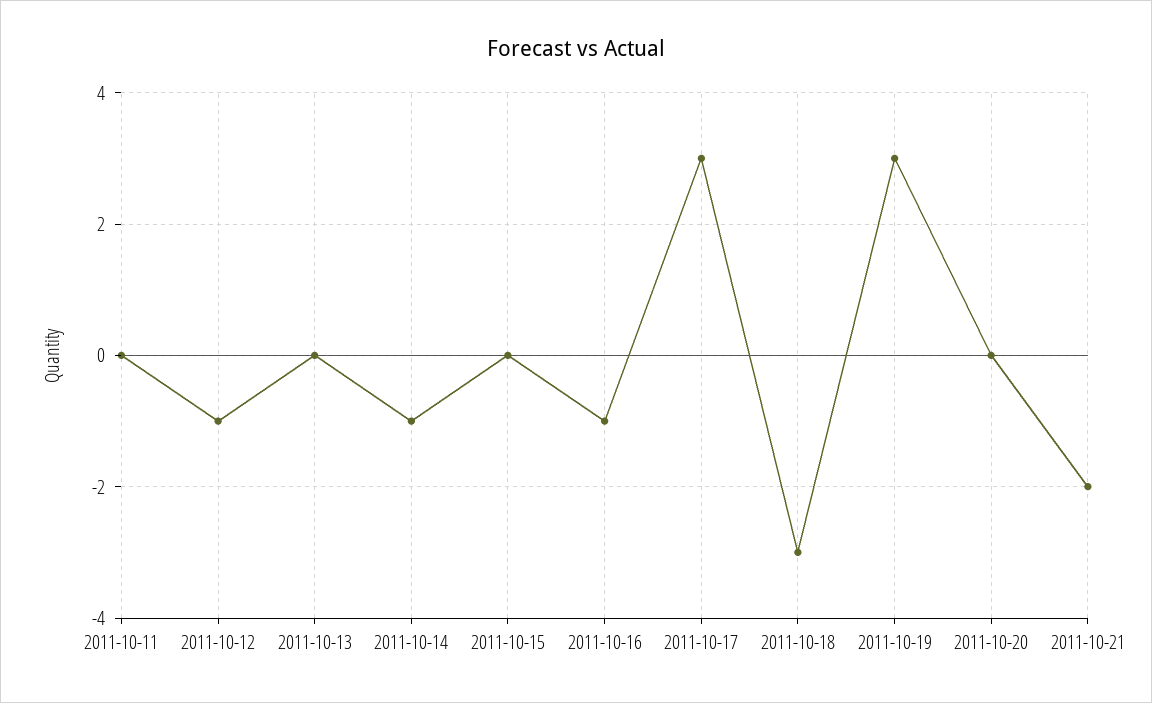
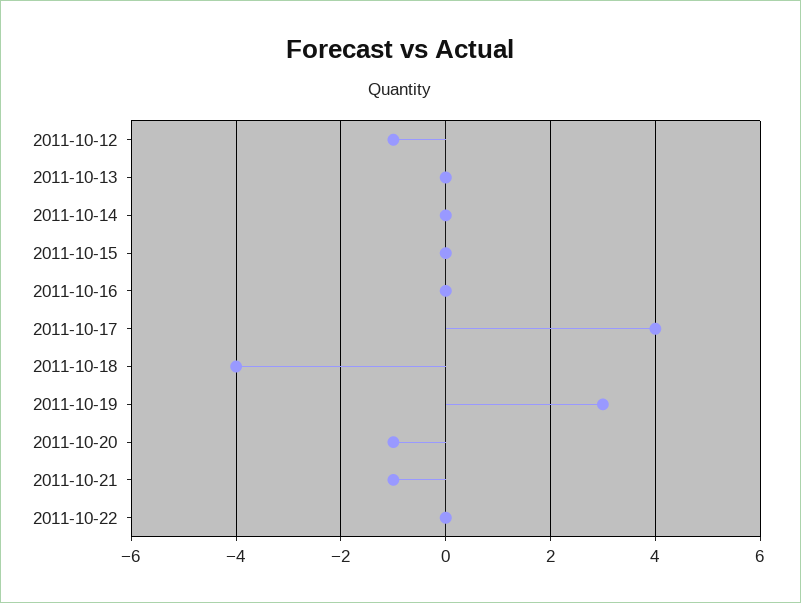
2011-10-11: 0 -> none
2011-10-14: -1 -> 0
2011-10-16: -1 -> 0
2011-10-17: 3 -> 4
2011-10-18: -3 -> -4
2011-10-20: 0 -> -1
2011-10-21: -2 -> -1
2011-10-22: none -> 0

